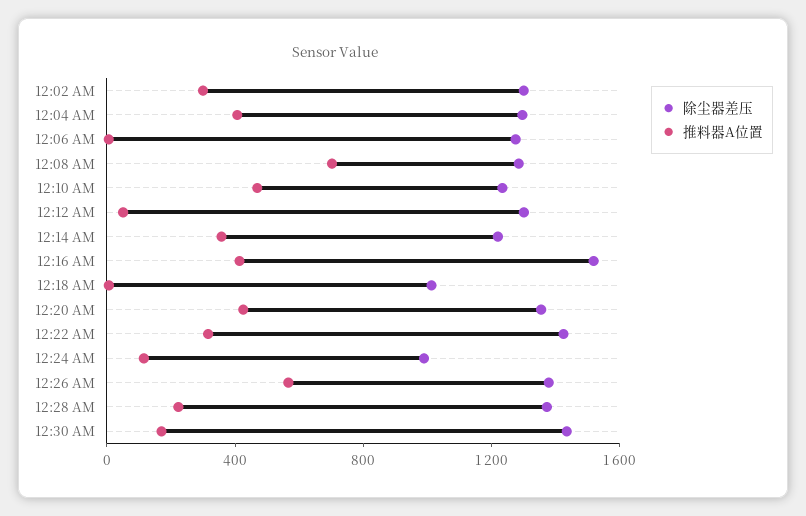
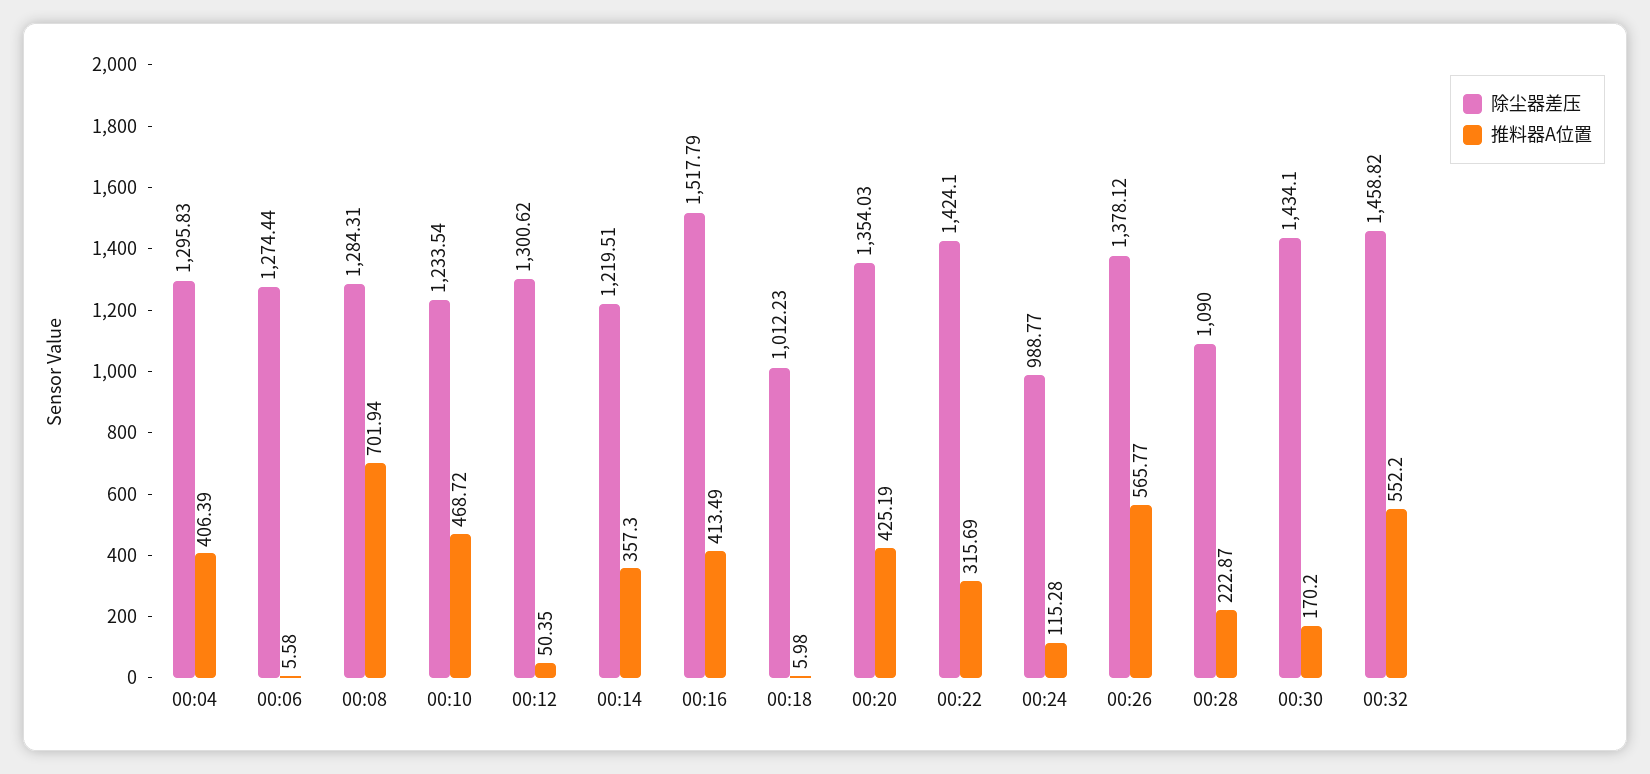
除尘器差压, 12:02 AM: 1300 -> none
推料器A位置, 12:02 AM: 300 -> none
除尘器差压, 12:28 AM: 1400 -> 1090
除尘器差压, 00:32: none -> 1458.82
推料器A位置, 00:32: none -> 552.2

